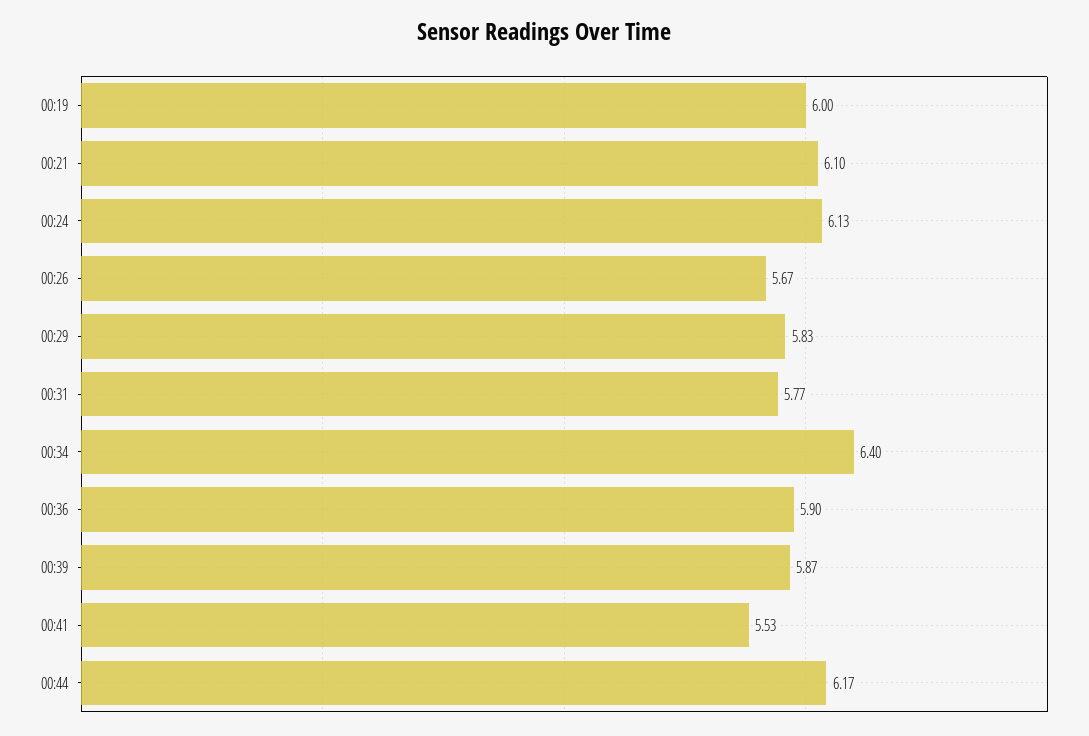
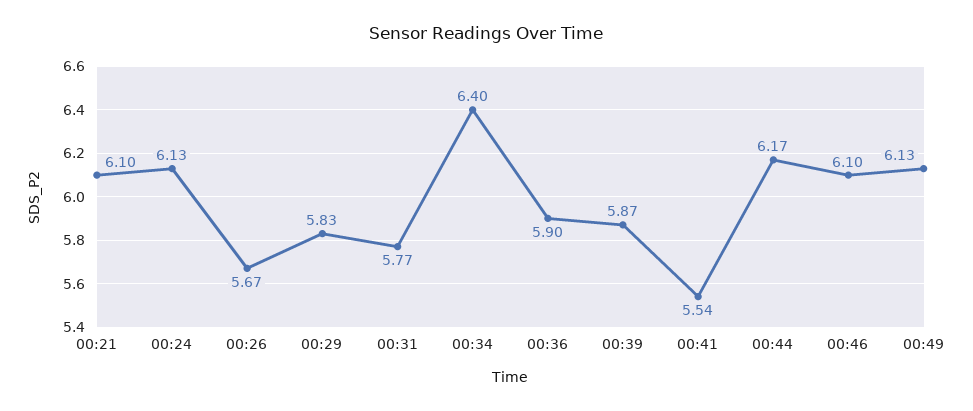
00:19: 6 -> none
00:41: 5.53 -> 5.54
00:46: none -> 6.1
00:49: none -> 6.13

